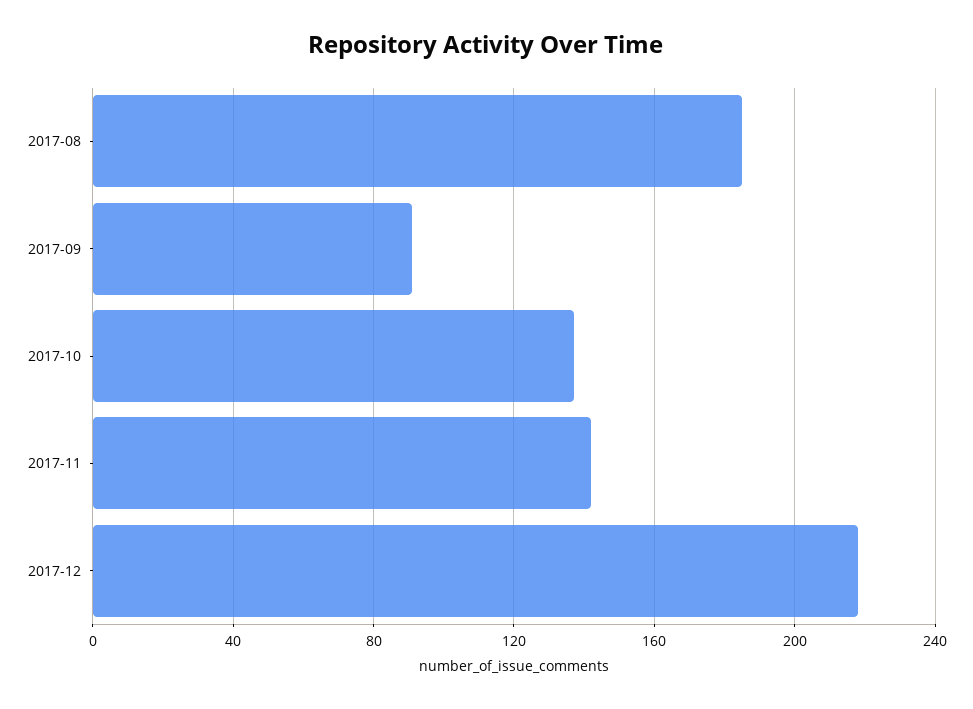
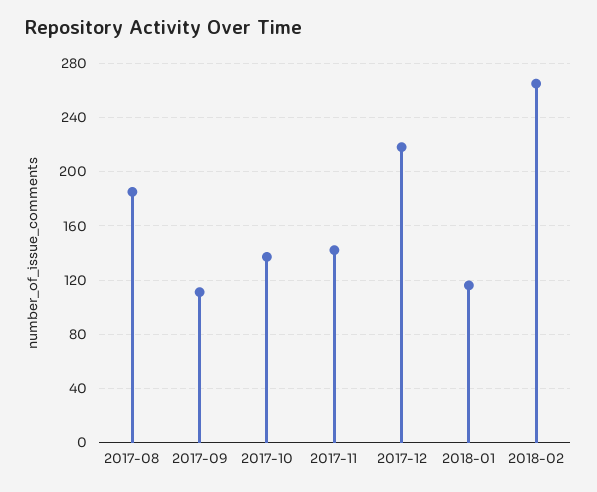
2017-09: 90 -> 110
2018-01: none -> 115
2018-02: none -> 265

